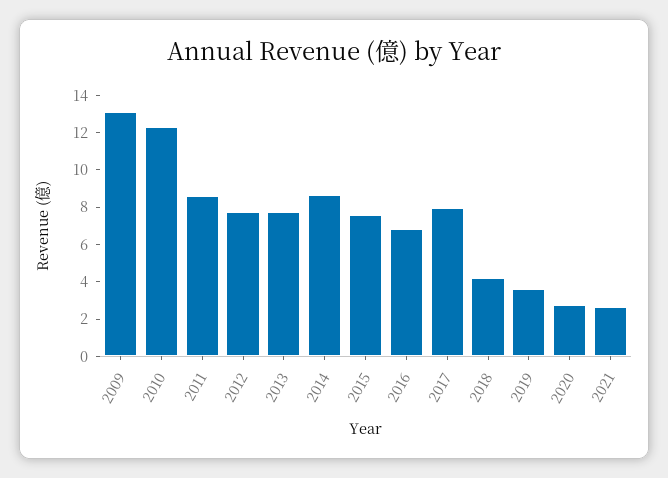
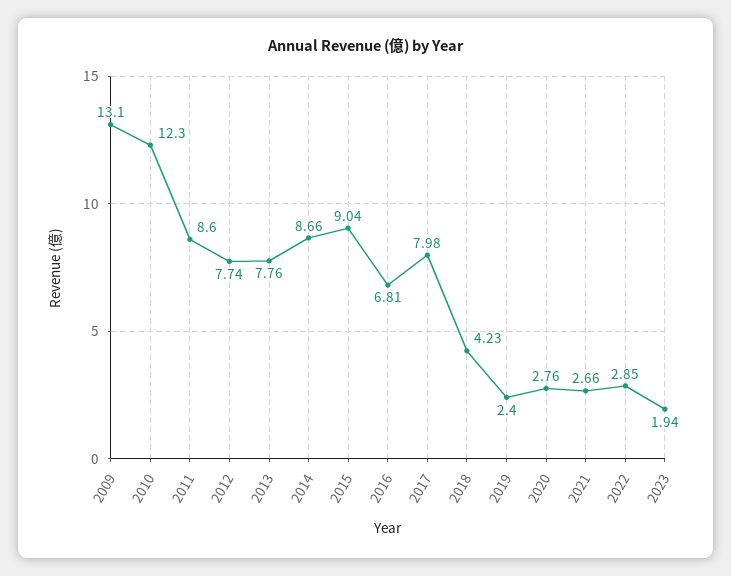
2015: 7.5 -> 9.04
2019: 3.5 -> 2.4
2022: none -> 2.85
2023: none -> 1.94

